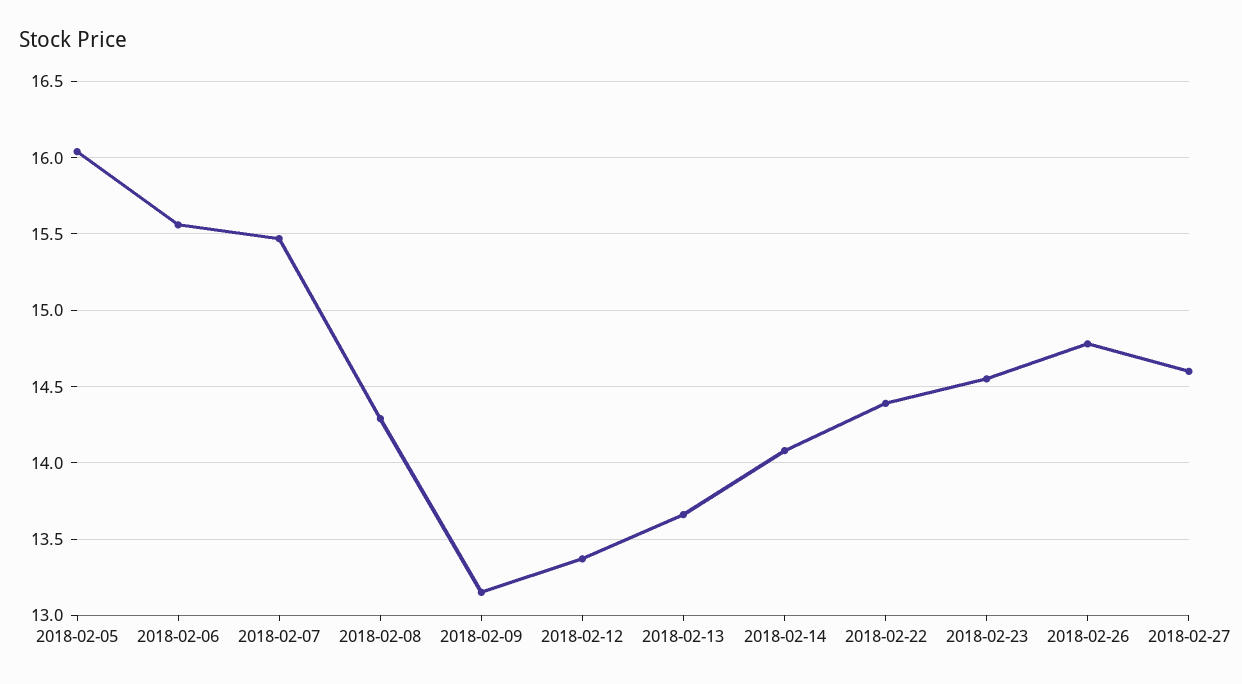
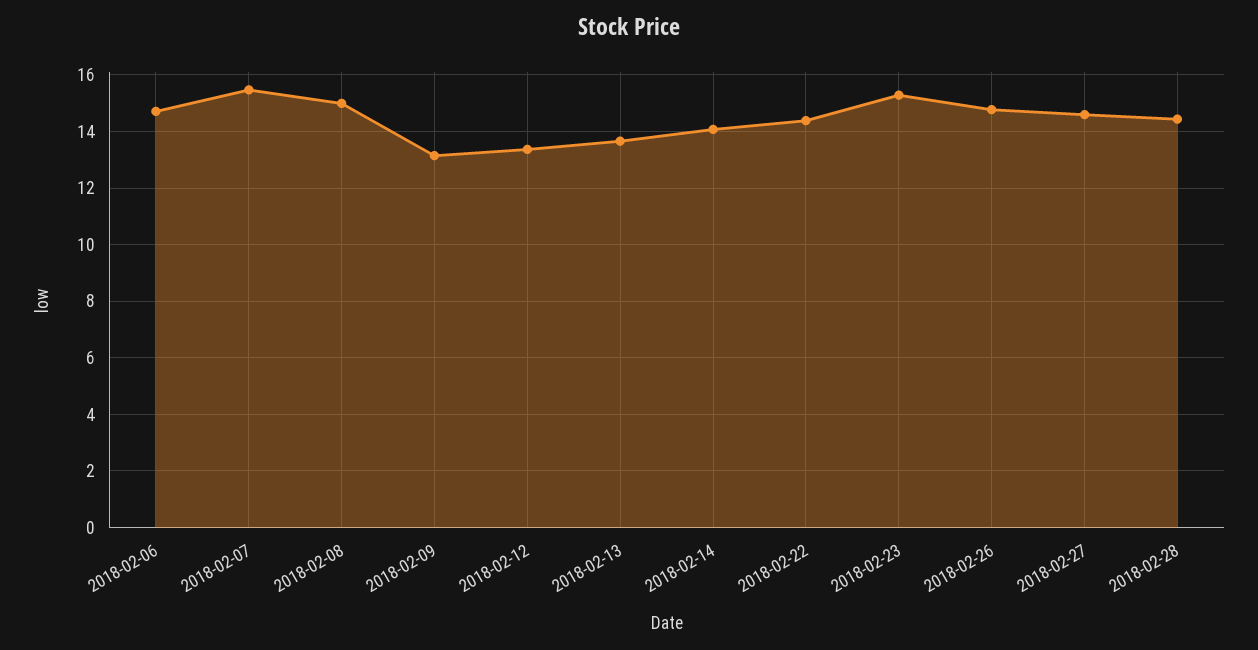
2018-02-05: 16.05 -> none
2018-02-06: 15.55 -> 14.75
2018-02-08: 14.3 -> 15
2018-02-23: 14.55 -> 15.25
2018-02-28: none -> 14.5

